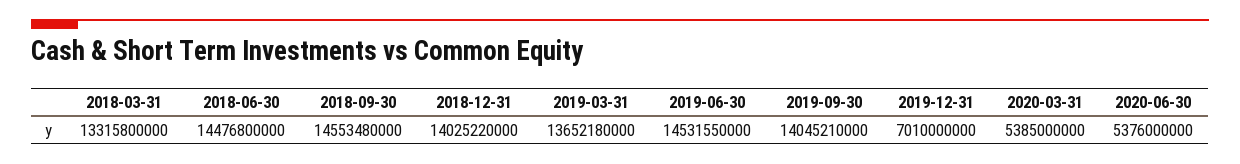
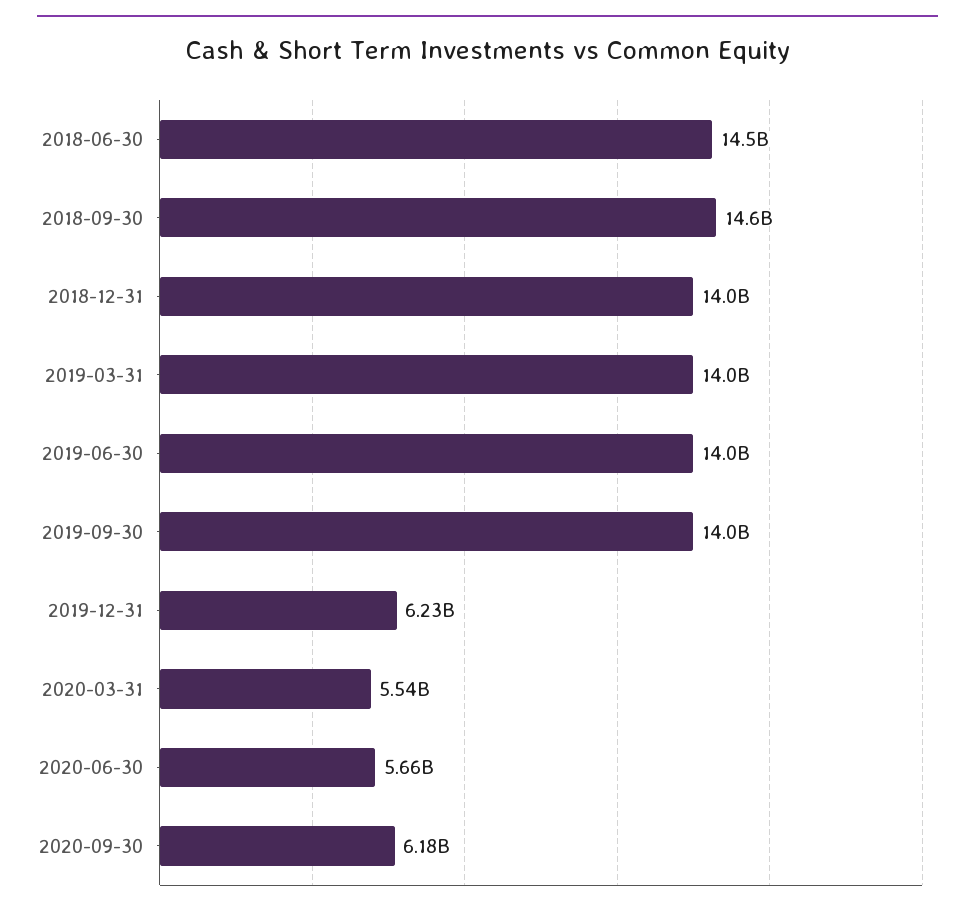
2018-03-31: 13315800000 -> none
2019-03-31: 13652180000 -> 14000000000
2019-06-30: 14531550000 -> 14000000000
2019-12-31: 7010000000 -> 6230000000
2020-03-31: 5385000000 -> 5540000000
2020-06-30: 5376000000 -> 5660000000
2020-09-30: none -> 6180000000

